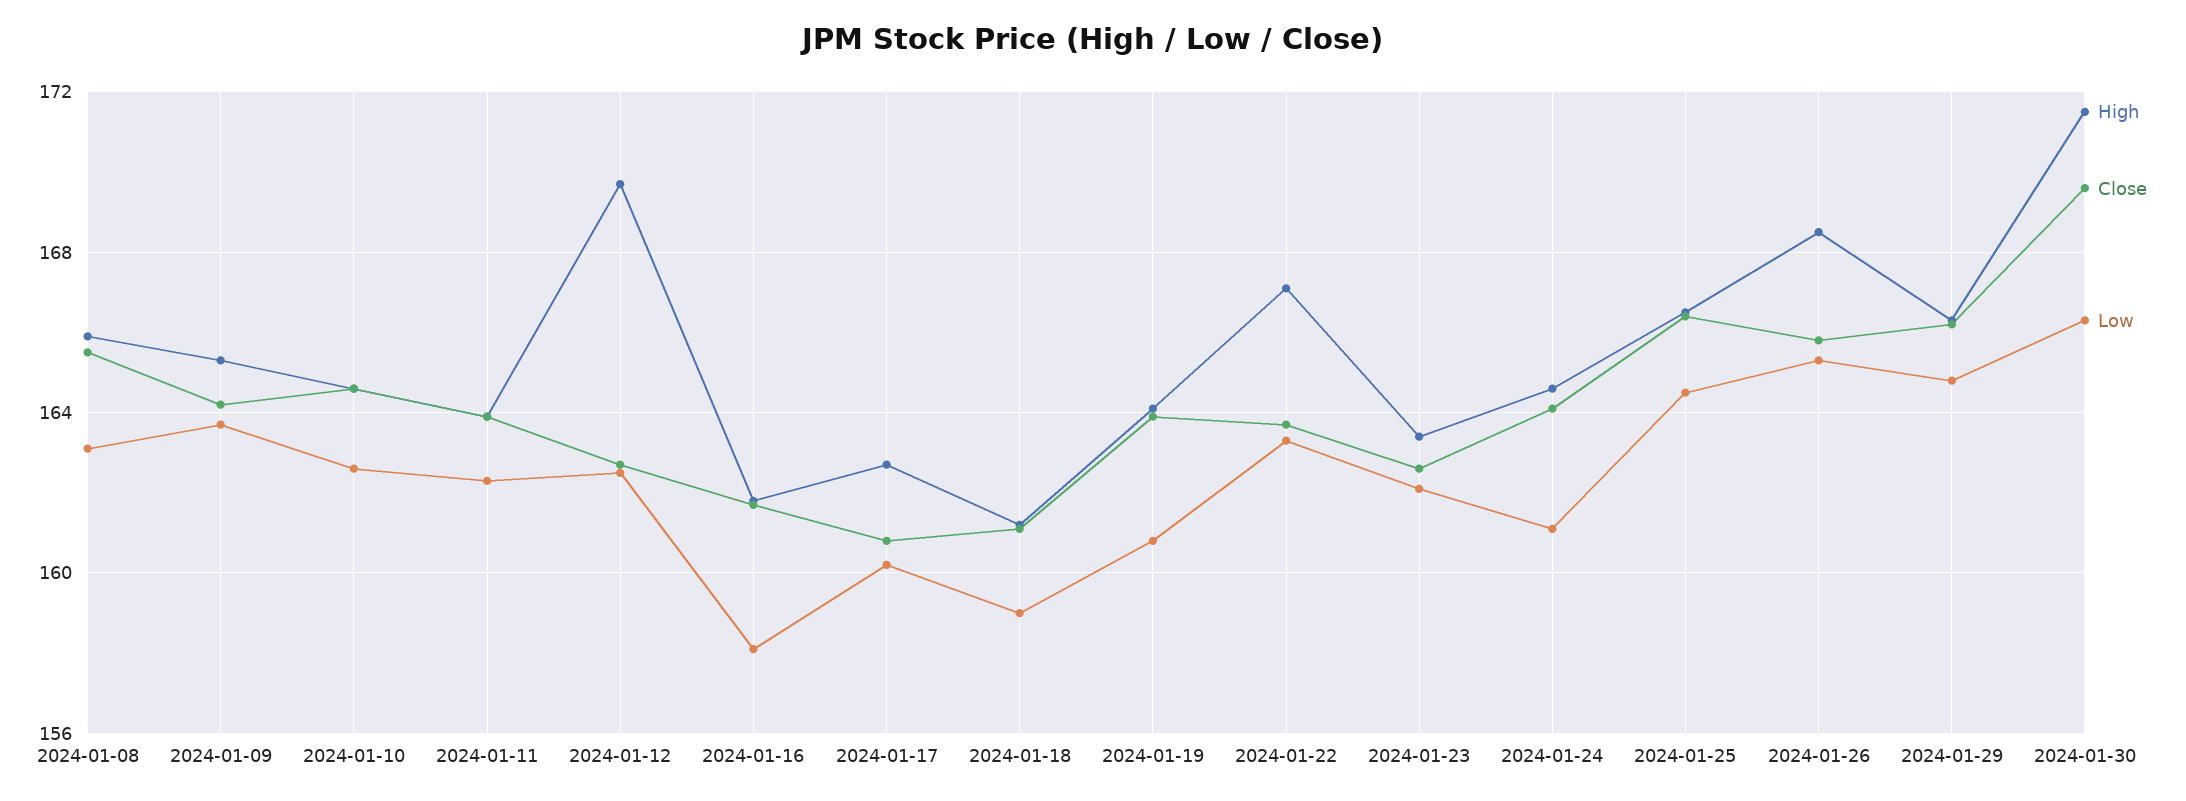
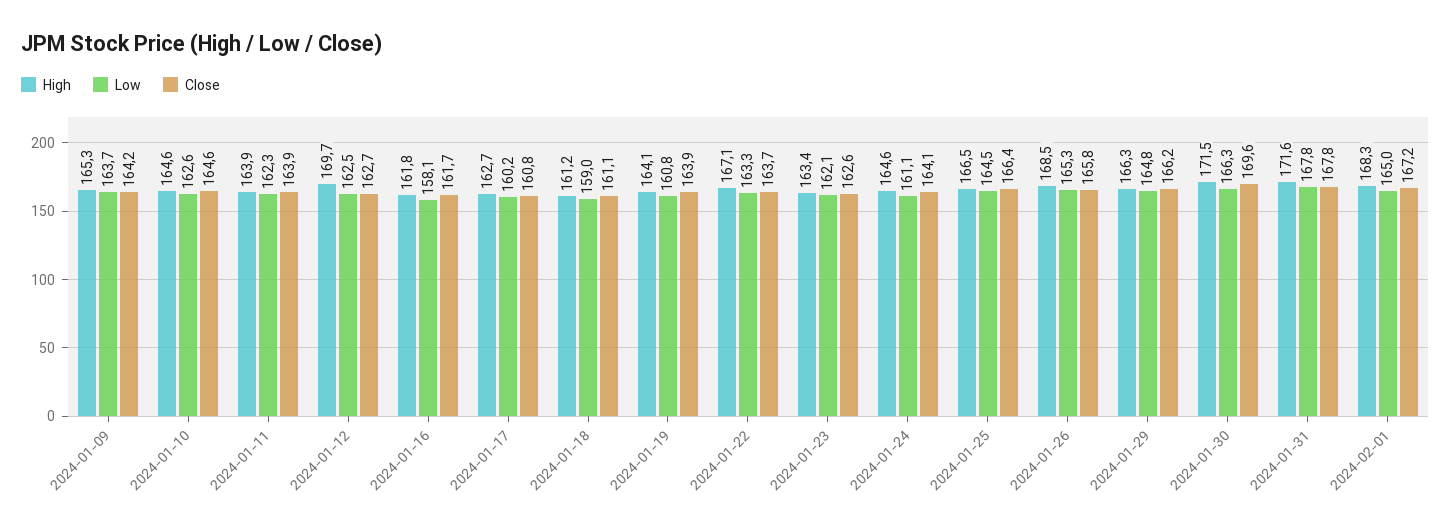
High, 2024-01-08: 166 -> none
Close, 2024-01-08: 165.5 -> none
Low, 2024-01-08: 163 -> none
High, 2024-01-31: none -> 171.6
Low, 2024-01-31: none -> 167.8
Close, 2024-01-31: none -> 167.8
High, 2024-02-01: none -> 168.3
Low, 2024-02-01: none -> 165
Close, 2024-02-01: none -> 167.2

